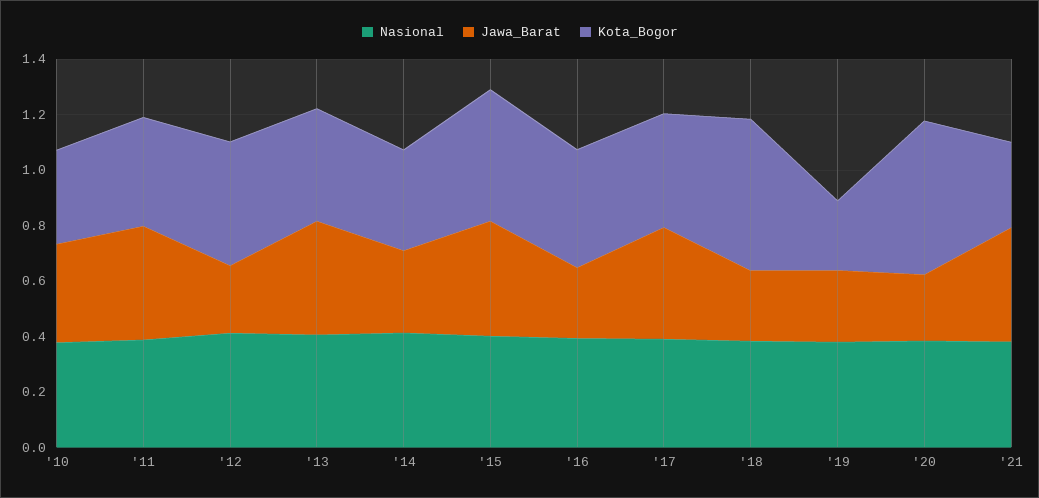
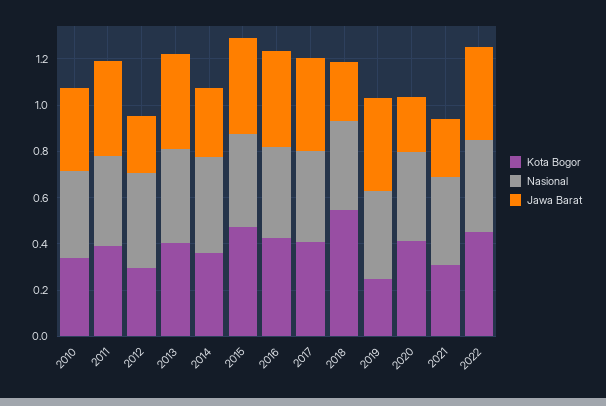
Kota_Bogor, '12: 0.45 -> 0.3
Jawa_Barat, '16: 0.25 -> 0.4
Jawa_Barat, '19: 0.25 -> 0.4
Kota_Bogor, '20: 0.55 -> 0.4
Jawa_Barat, '21: 0.4 -> 0.25
Kota_Bogor, 2022: none -> 0.45
Nasional, 2022: none -> 0.4
Jawa_Barat, 2022: none -> 0.4

